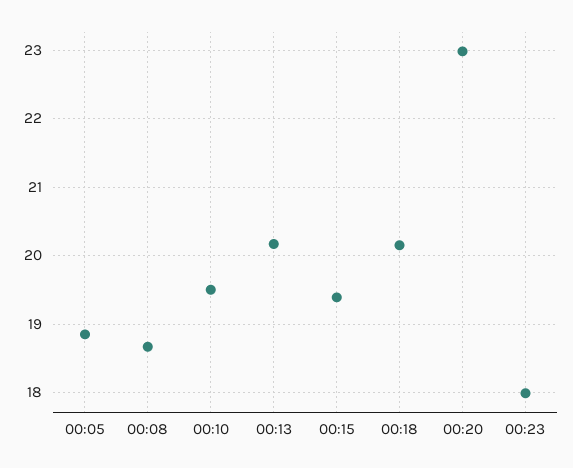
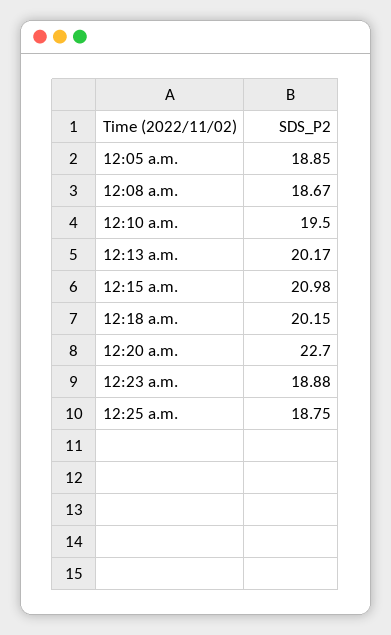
00:15: 19.4 -> 20.98
00:20: 23 -> 22.7
00:23: 18 -> 18.88
12:25 a.m.: none -> 18.75

